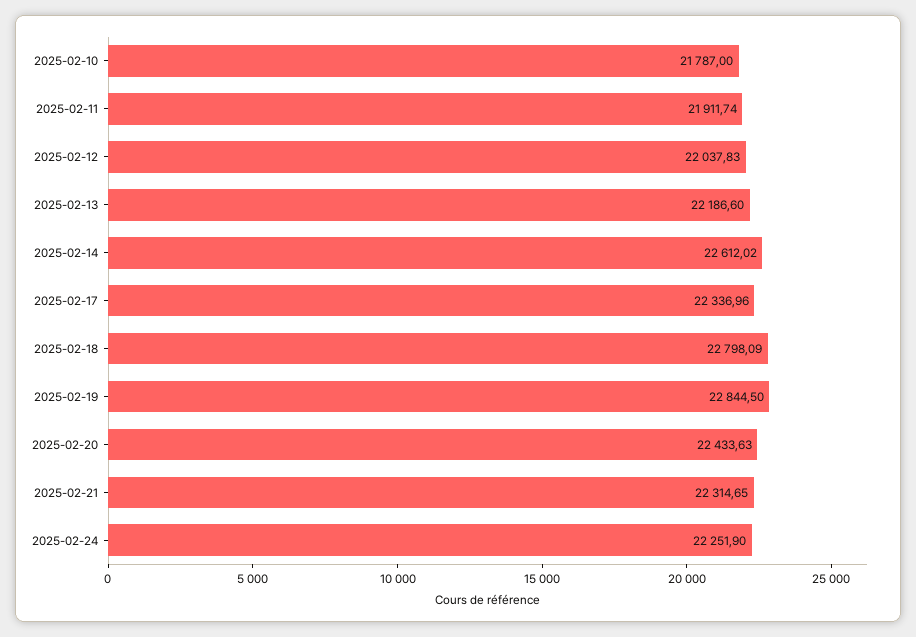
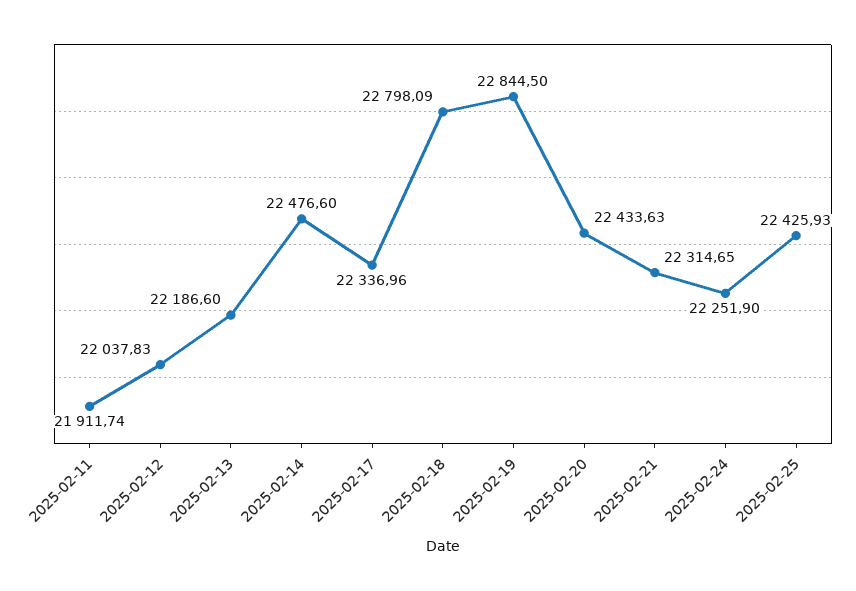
2025-02-10: 21787 -> none
2025-02-14: 22612.02 -> 22476.6
2025-02-25: none -> 22425.93

